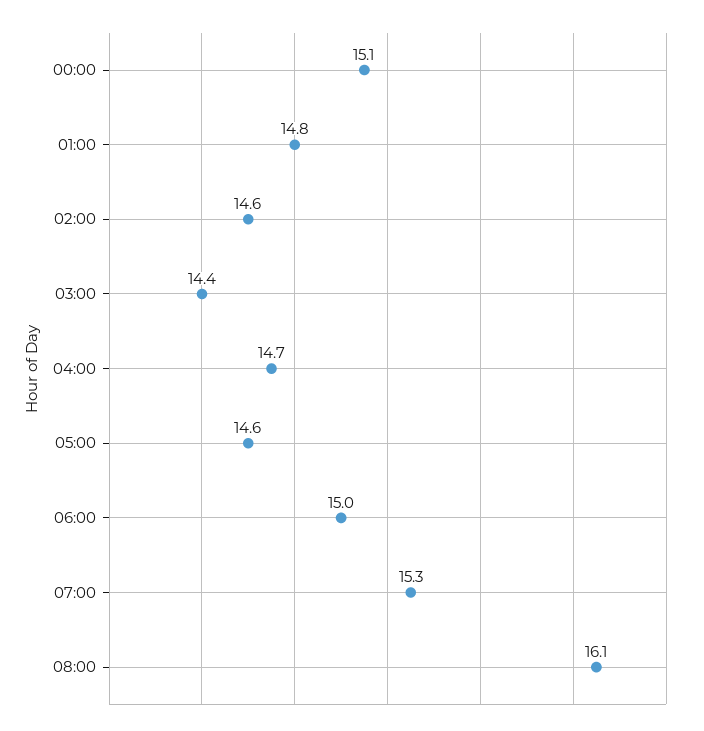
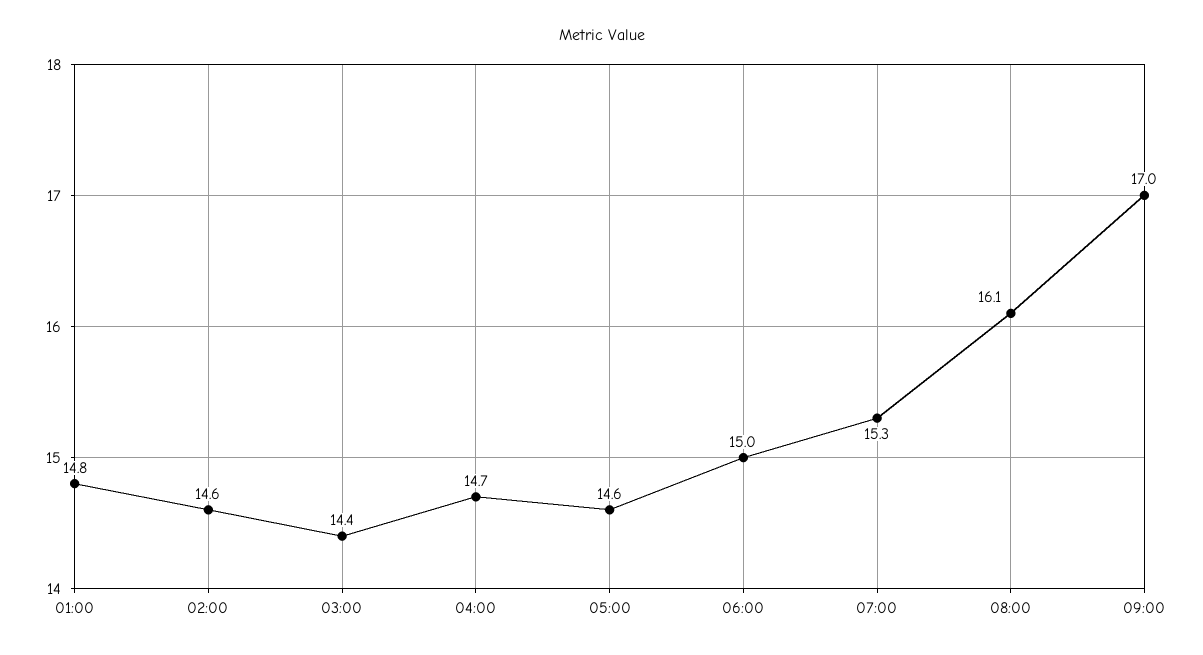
00:00: 15.1 -> none
09:00: none -> 17

